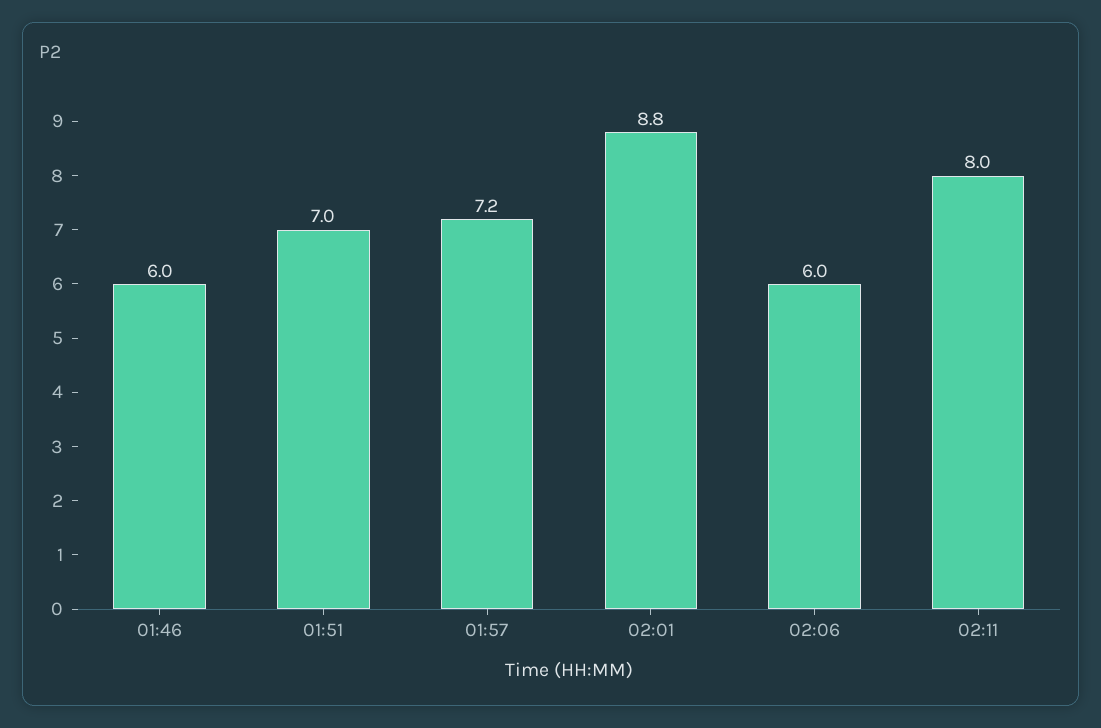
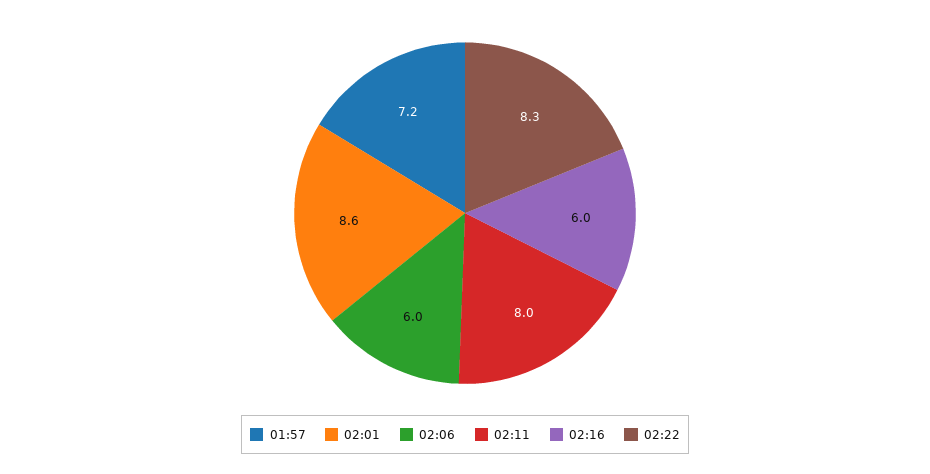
01:46: 6 -> none
01:51: 7 -> none
02:01: 8.8 -> 8.6
02:16: none -> 6
02:22: none -> 8.3

